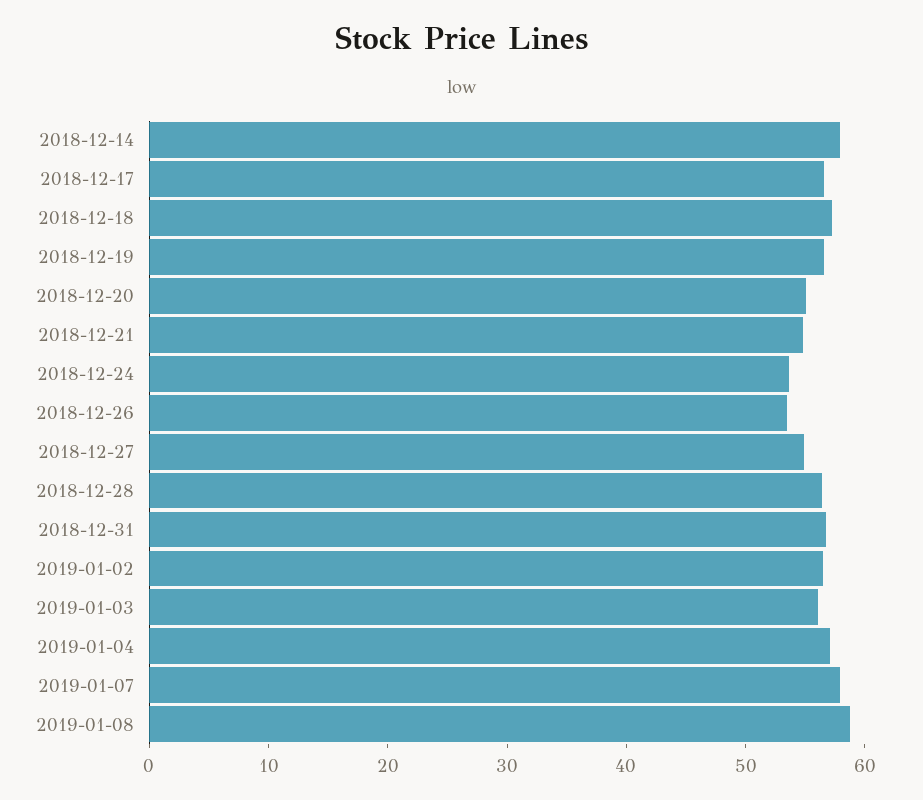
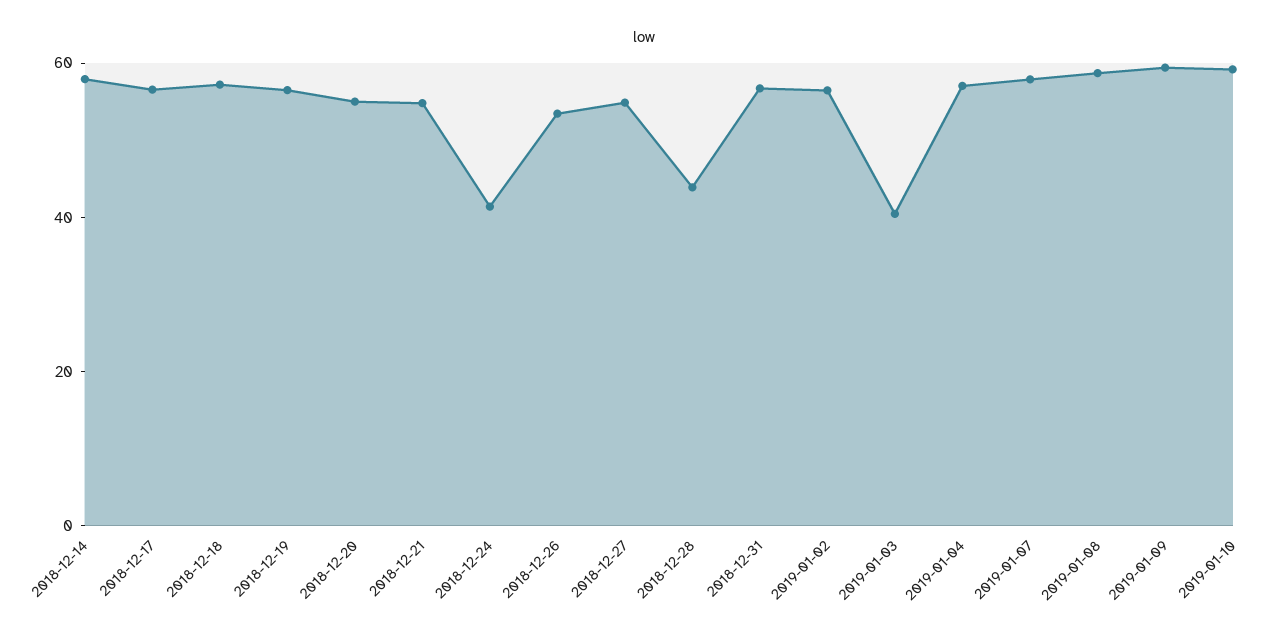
2018-12-24: 54 -> 40
2018-12-28: 56 -> 45
2019-01-03: 56 -> 40
2019-01-09: none -> 60
2019-01-10: none -> 60

